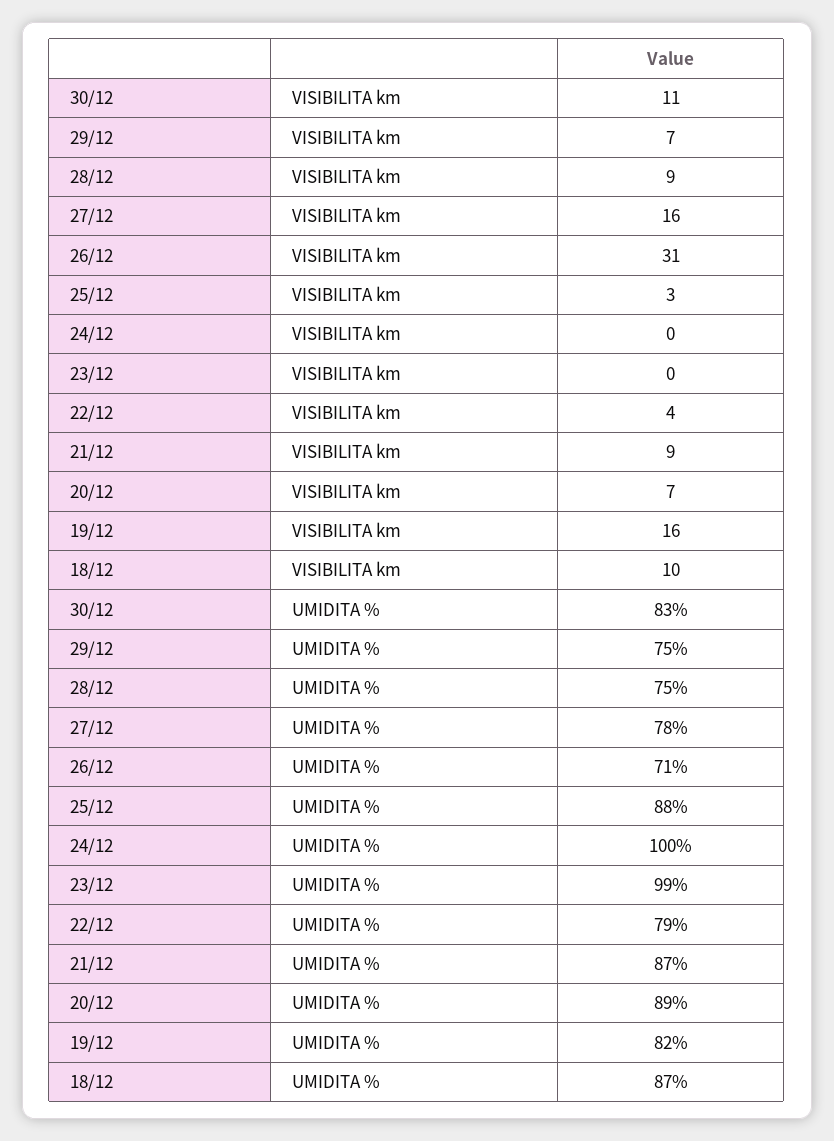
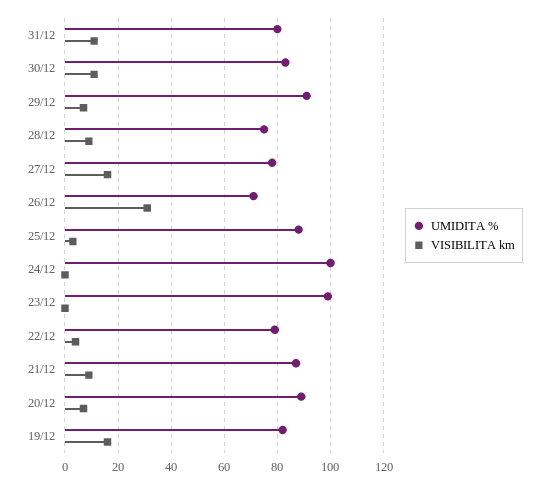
VISIBILITA km, 18/12: 10 -> none
UMIDITA %, 29/12: 75 -> 90
UMIDITA %, 18/12: 87 -> none
UMIDITA %, 31/12: none -> 80
VISIBILITA km, 31/12: none -> 10

